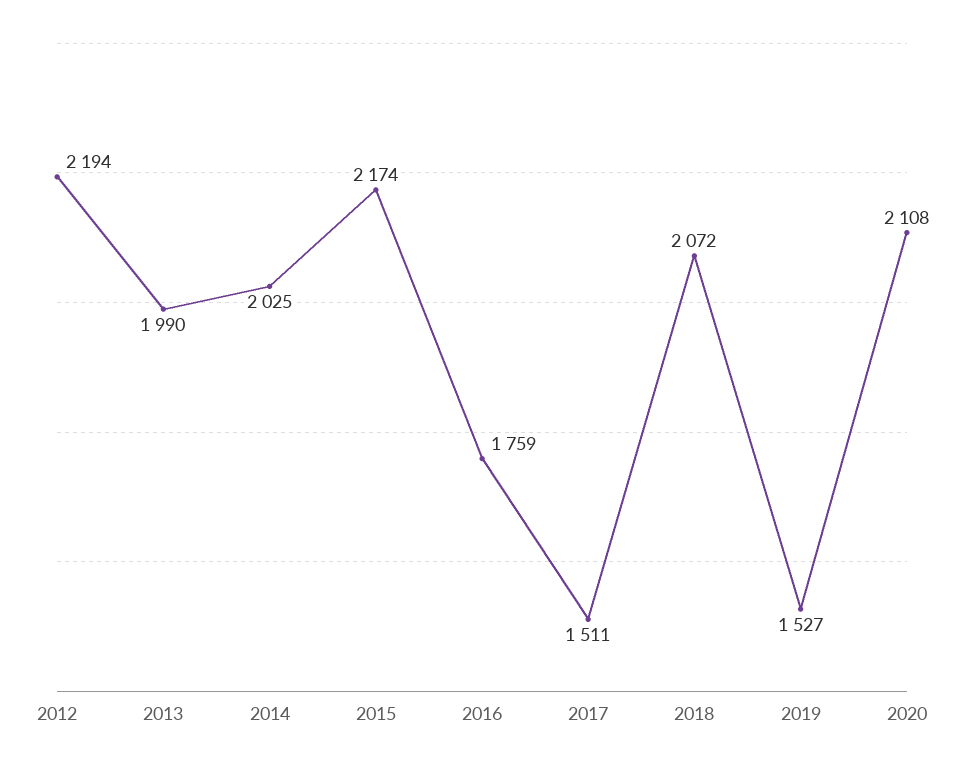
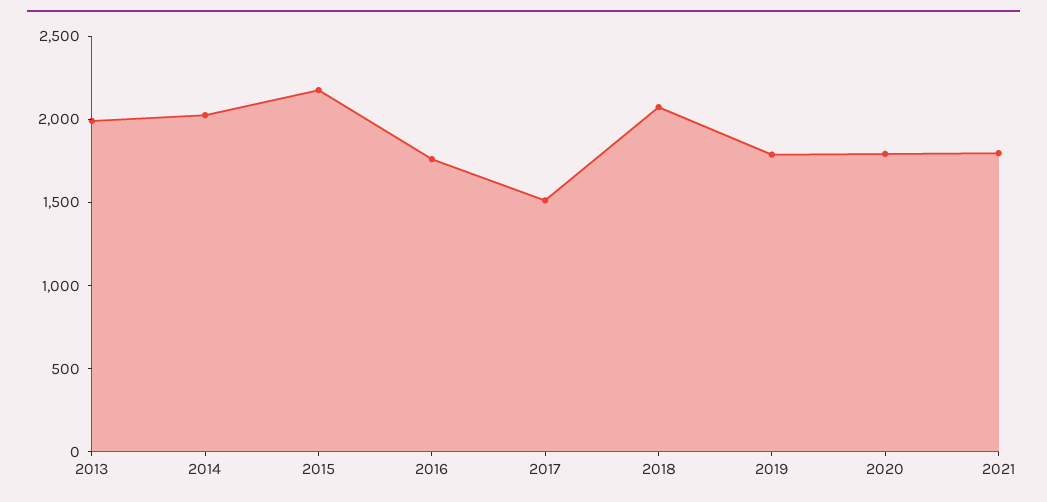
2012: 2194 -> none
2019: 1527 -> 1800
2020: 2108 -> 1800
2021: none -> 1800

